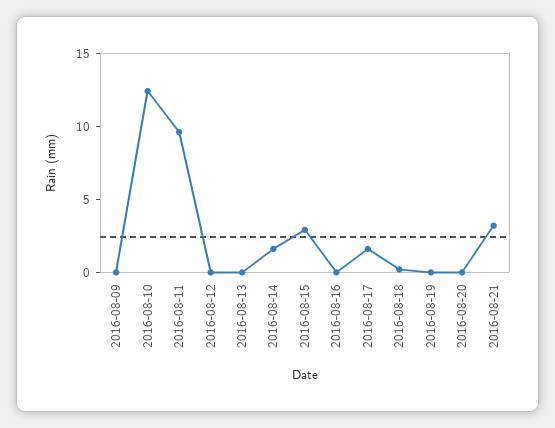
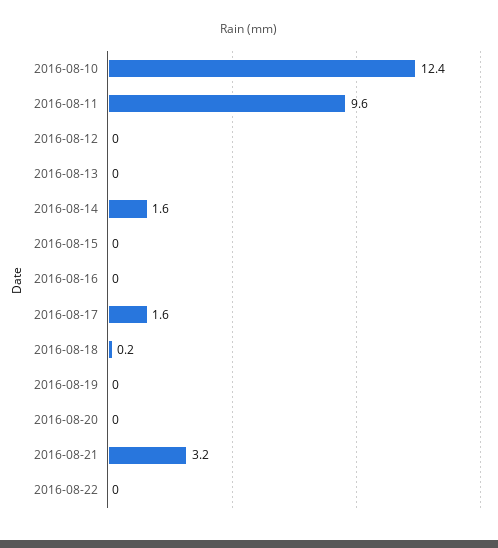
2016-08-09: 0 -> none
2016-08-15: 3 -> 0
2016-08-22: none -> 0

